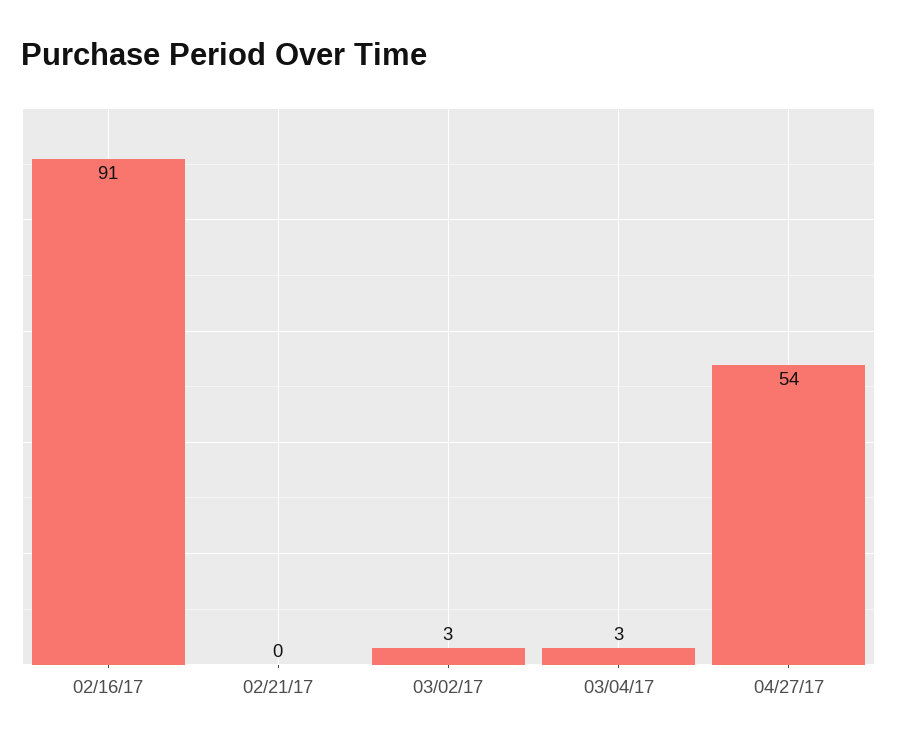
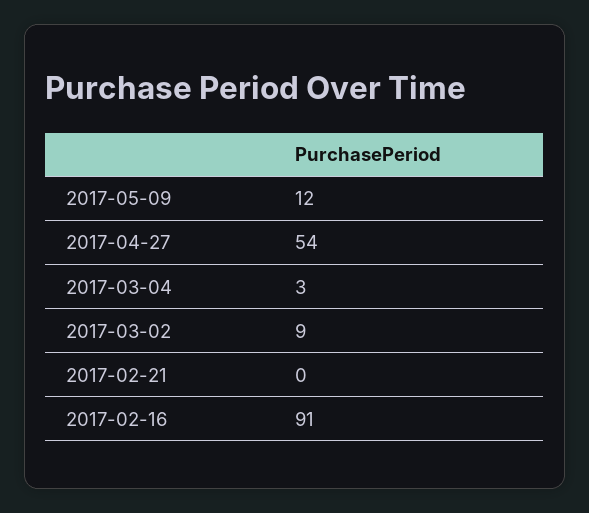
03/02/17: 3 -> 9
2017-05-09: none -> 12

